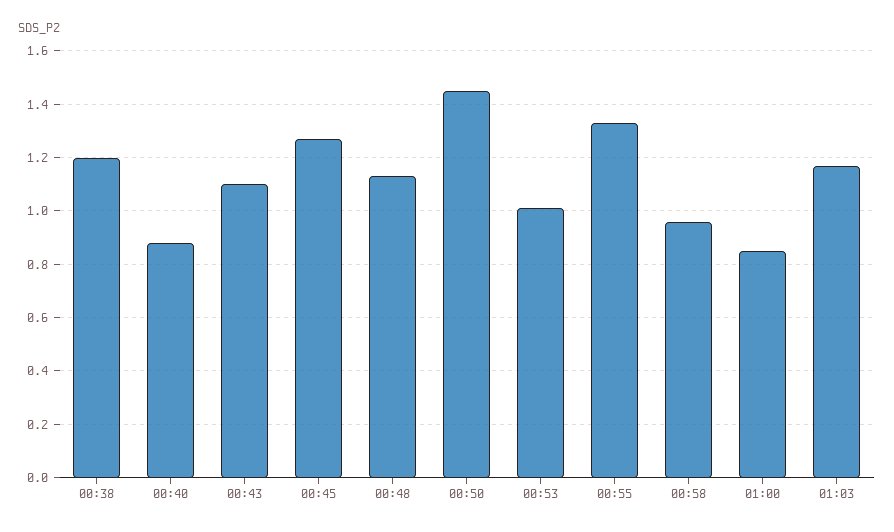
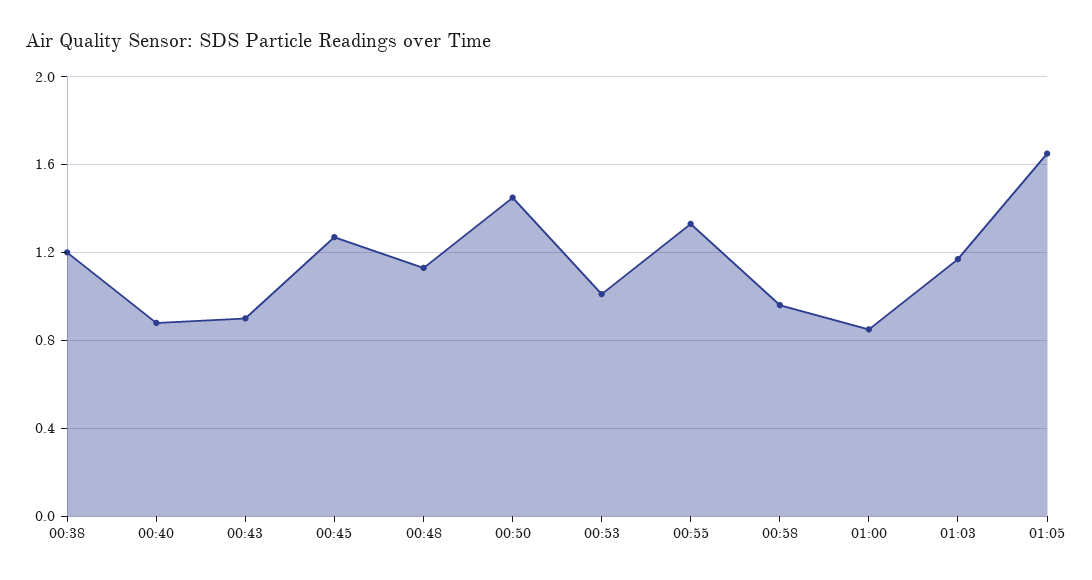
00:43: 1.1 -> 0.9
01:05: none -> 1.65

